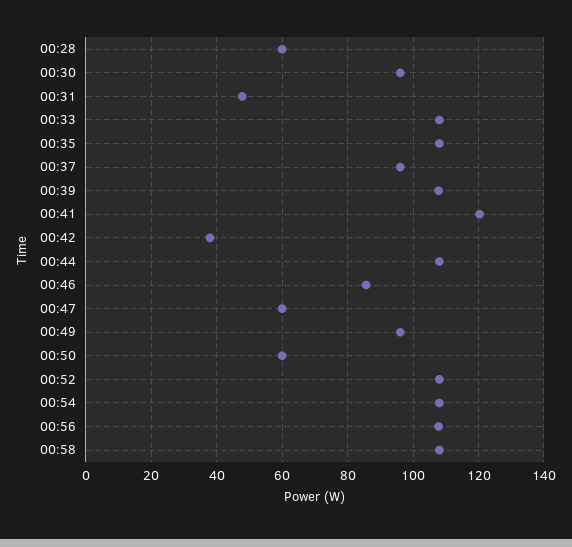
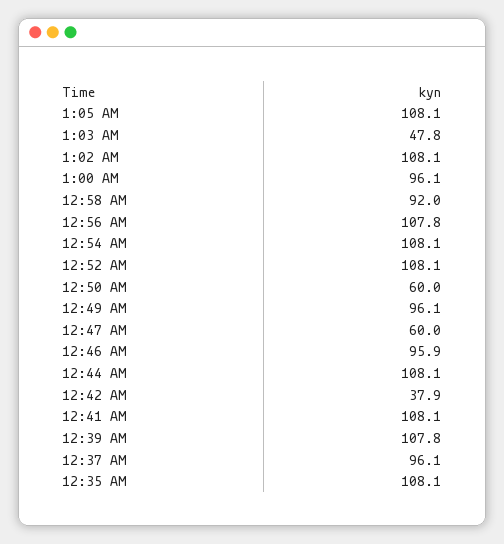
00:28: 60 -> none
00:30: 96 -> none
00:31: 48 -> none
00:33: 108 -> none
00:41: 120 -> 108.1
00:46: 86 -> 95.9
00:58: 108 -> 92
1:05 AM: none -> 108.1
1:03 AM: none -> 47.8
1:02 AM: none -> 108.1
1:00 AM: none -> 96.1

